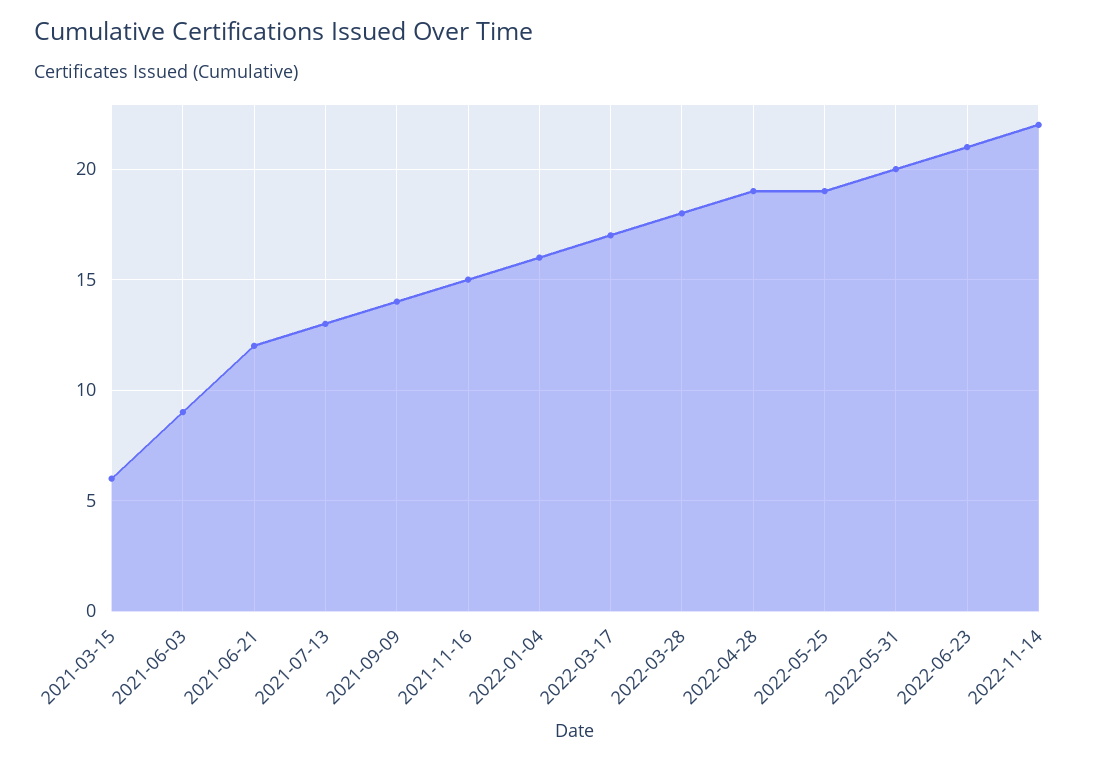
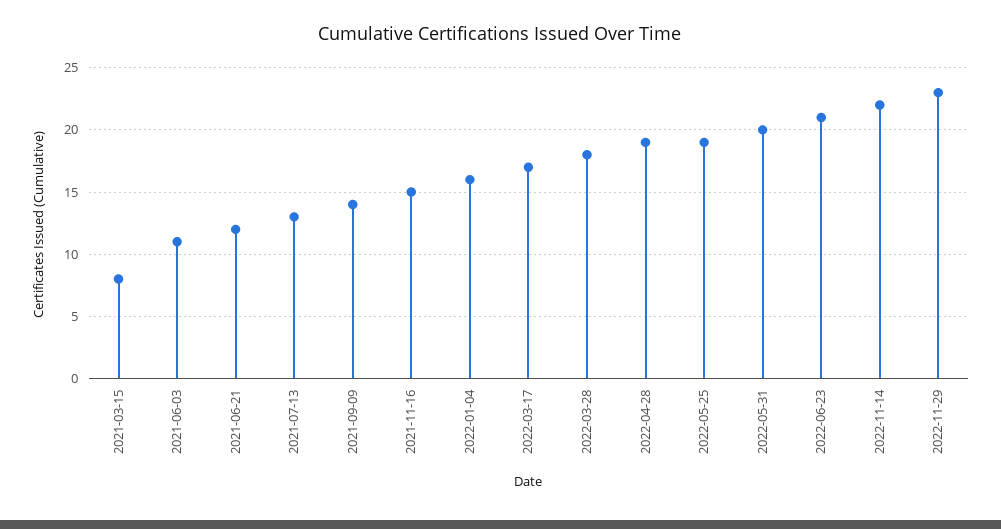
2021-03-15: 6 -> 8
2021-06-03: 9 -> 11
2022-11-29: none -> 23

